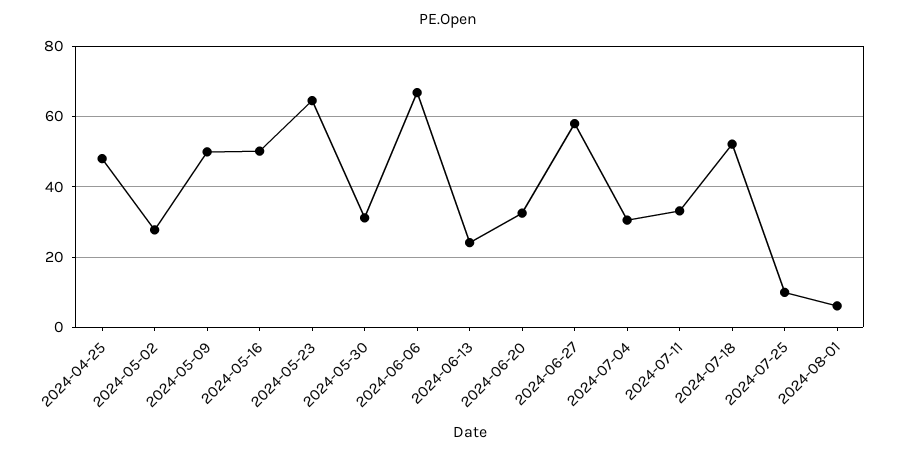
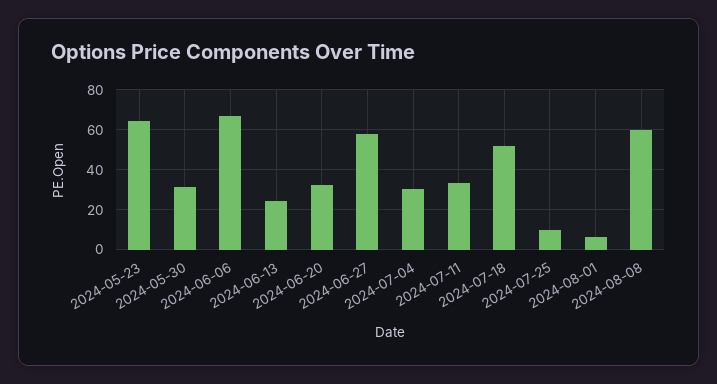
2024-04-25: 48 -> none
2024-05-02: 28 -> none
2024-05-09: 50 -> none
2024-05-16: 50 -> none
2024-08-08: none -> 60

